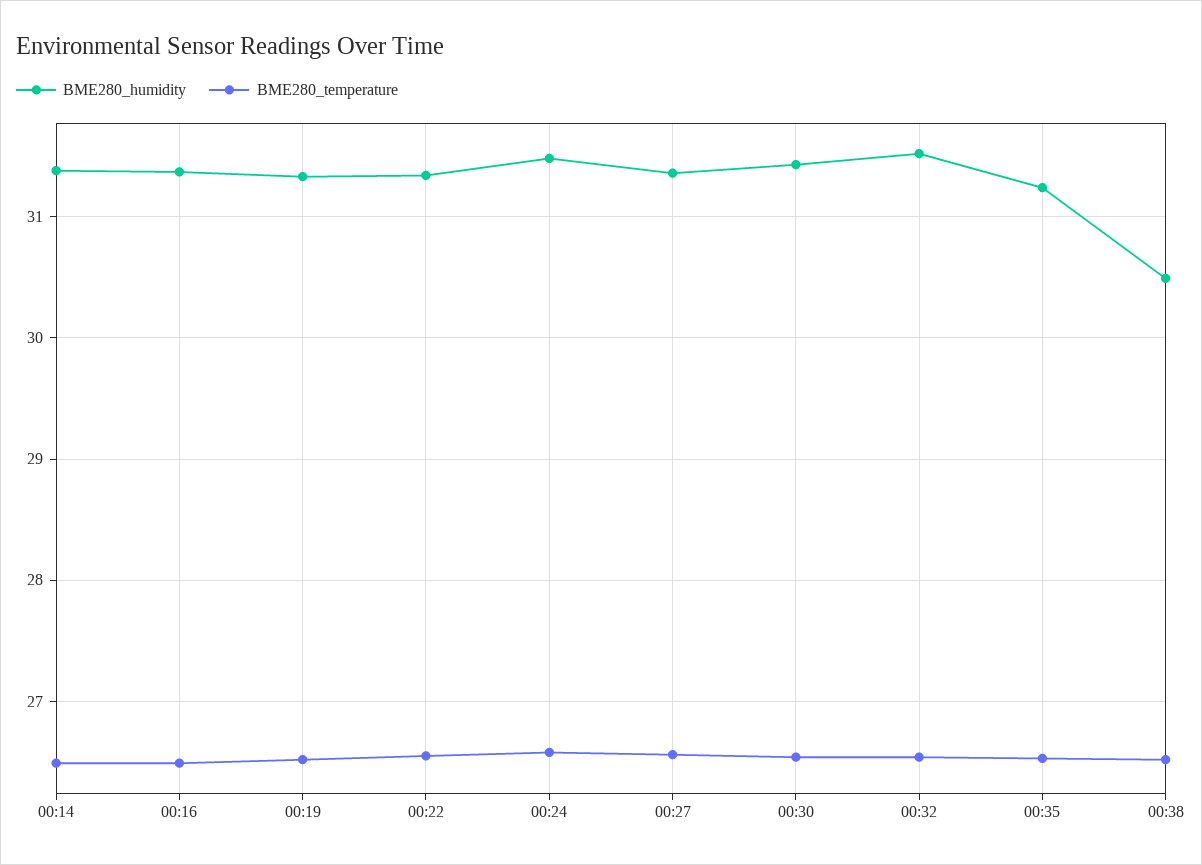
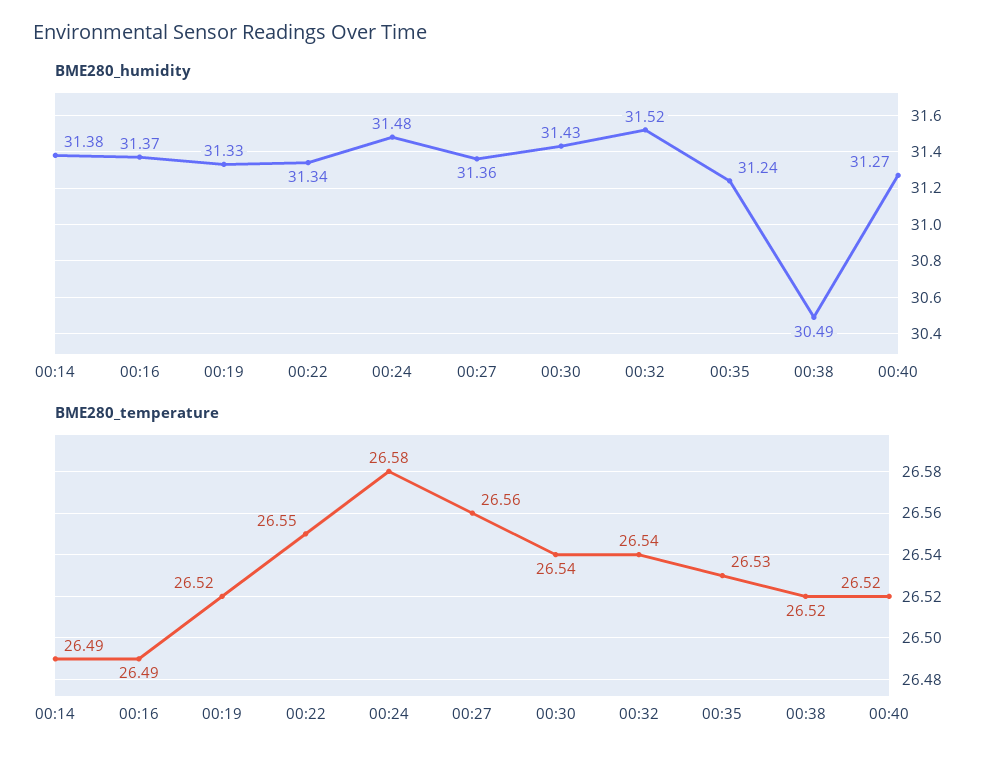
BME280_humidity, 00:40: none -> 31.27
BME280_temperature, 00:40: none -> 26.52

